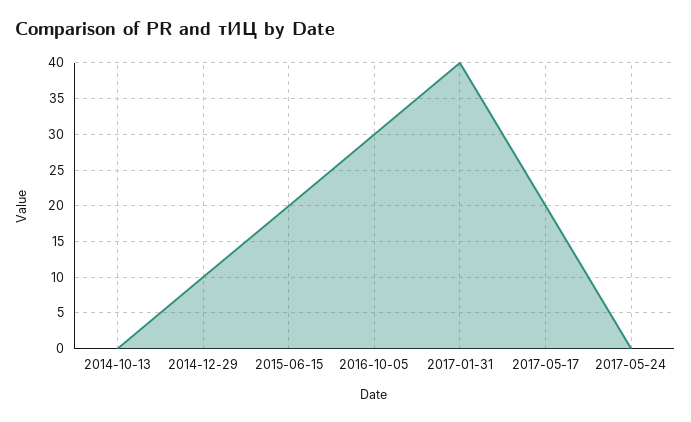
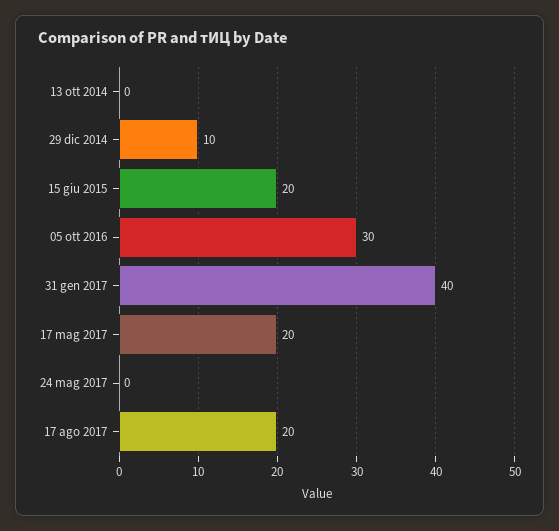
17 ago 2017: none -> 20

